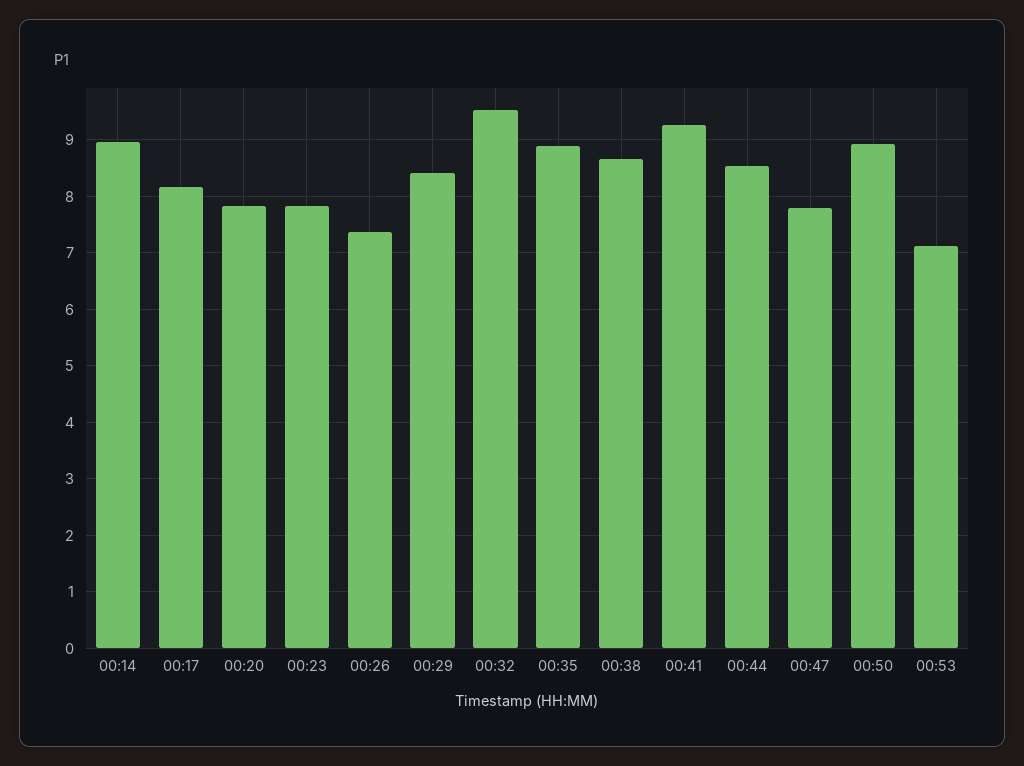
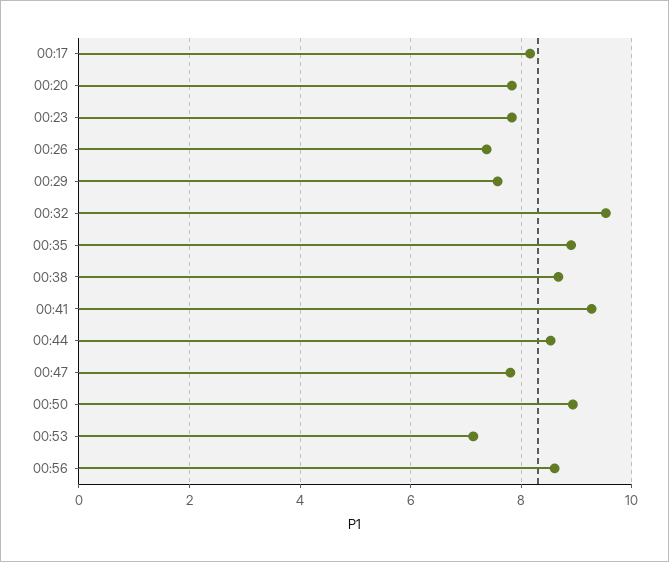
00:14: 9 -> none
00:29: 8.4 -> 7.6
00:56: none -> 8.6

